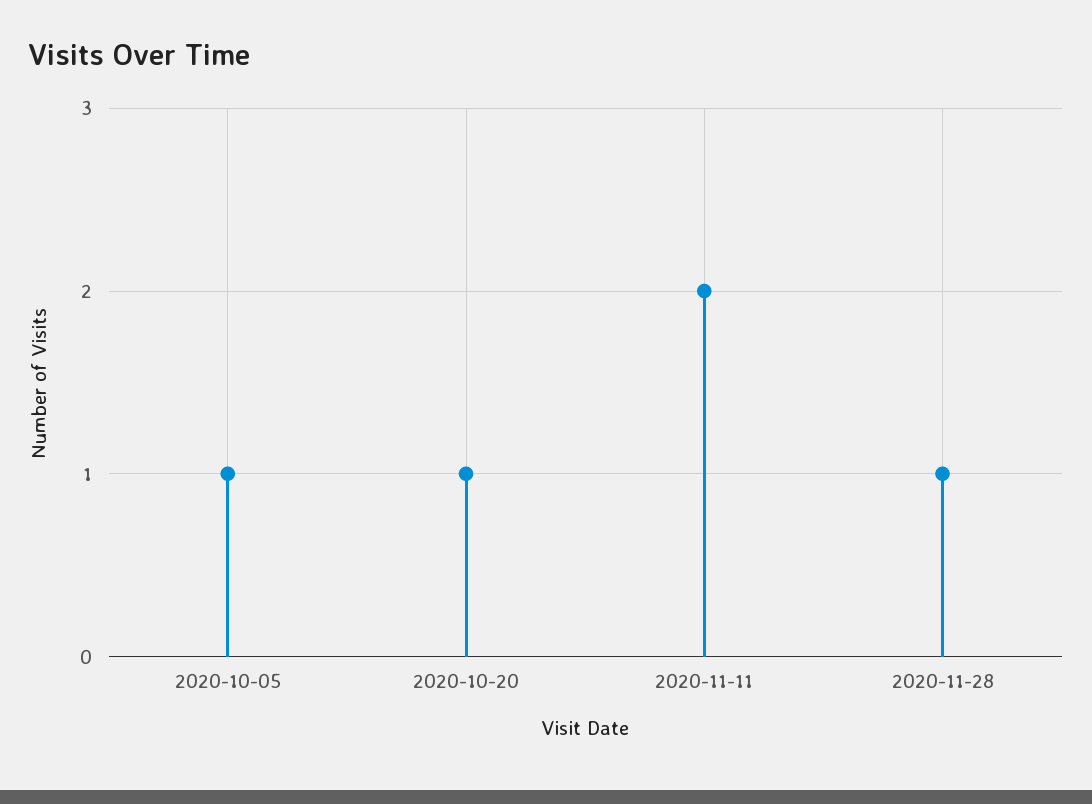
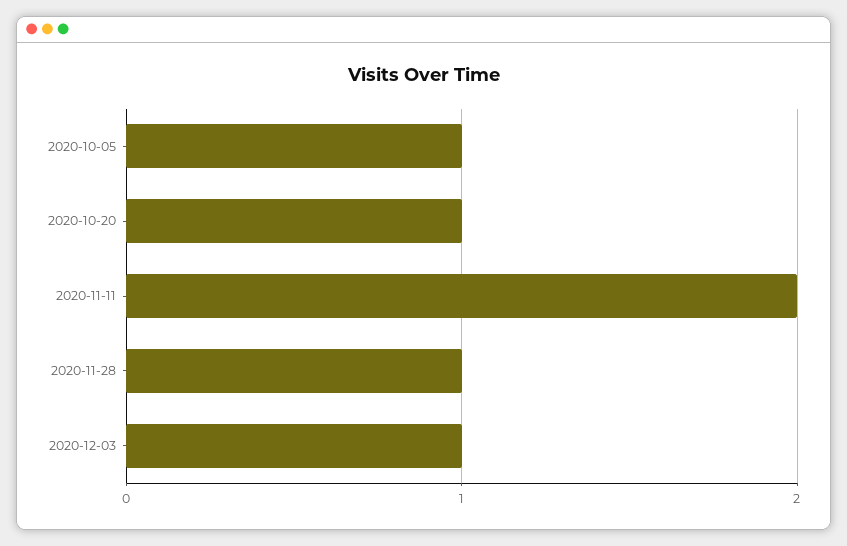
2020-12-03: none -> 1

